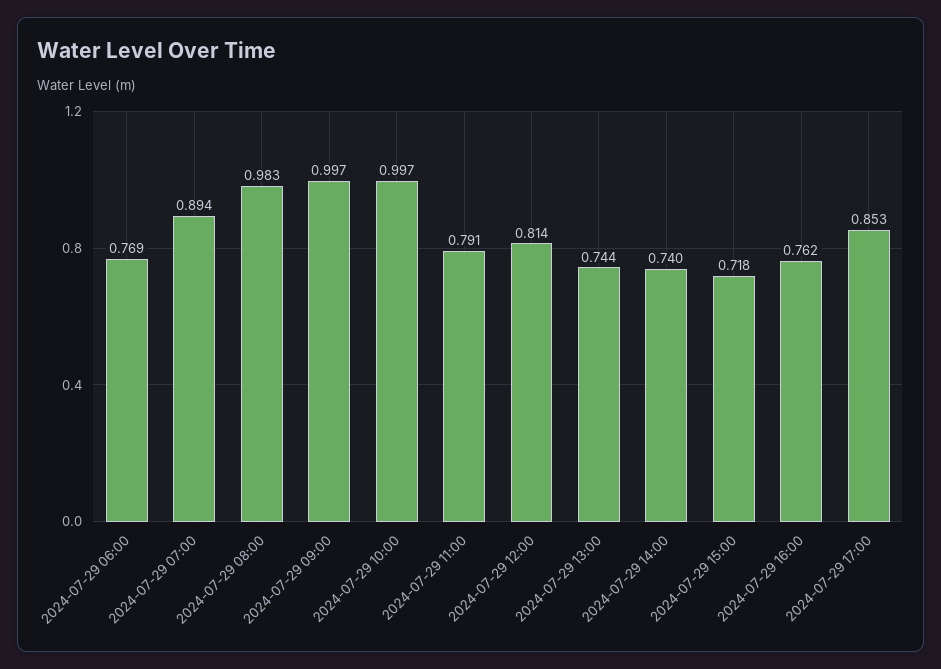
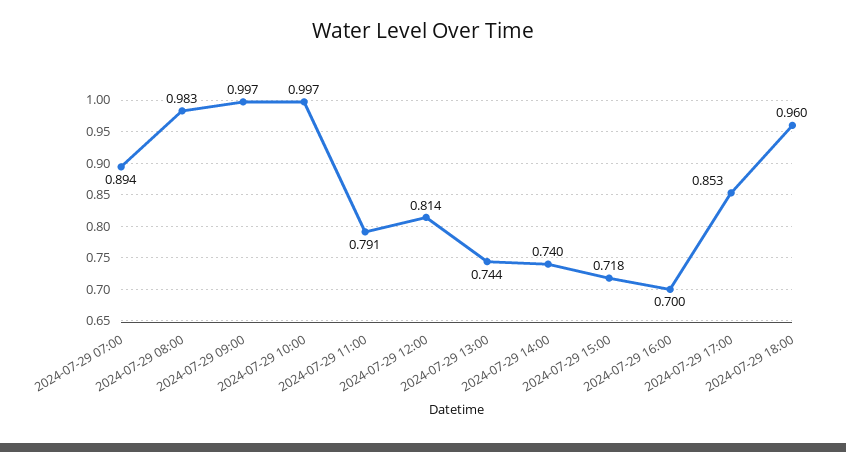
2024-07-29 06:00: 0.769 -> none
2024-07-29 16:00: 0.762 -> 0.7
2024-07-29 18:00: none -> 0.96

